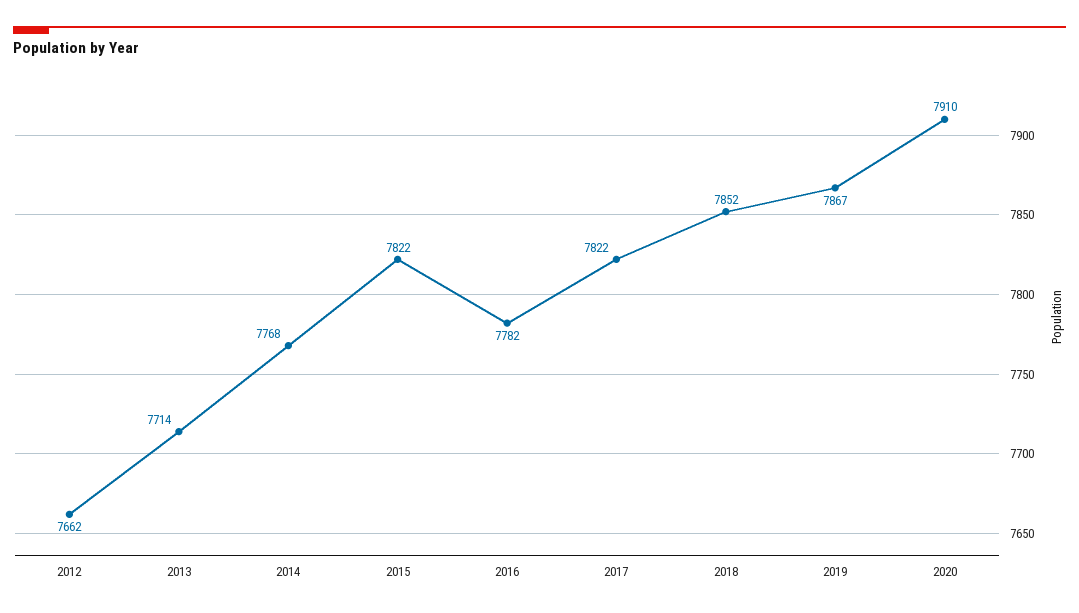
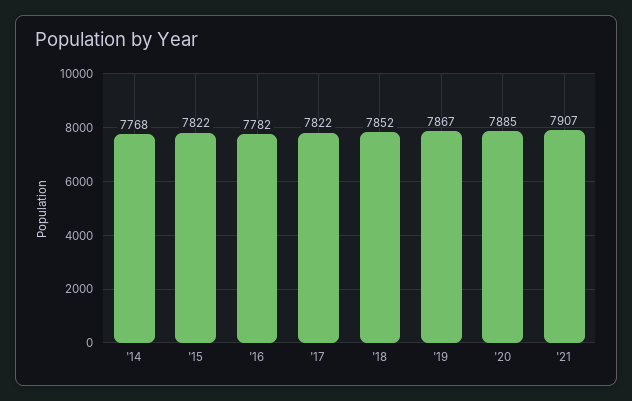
2012: 7662 -> none
2013: 7714 -> none
2020: 7910 -> 7885
'21: none -> 7907

